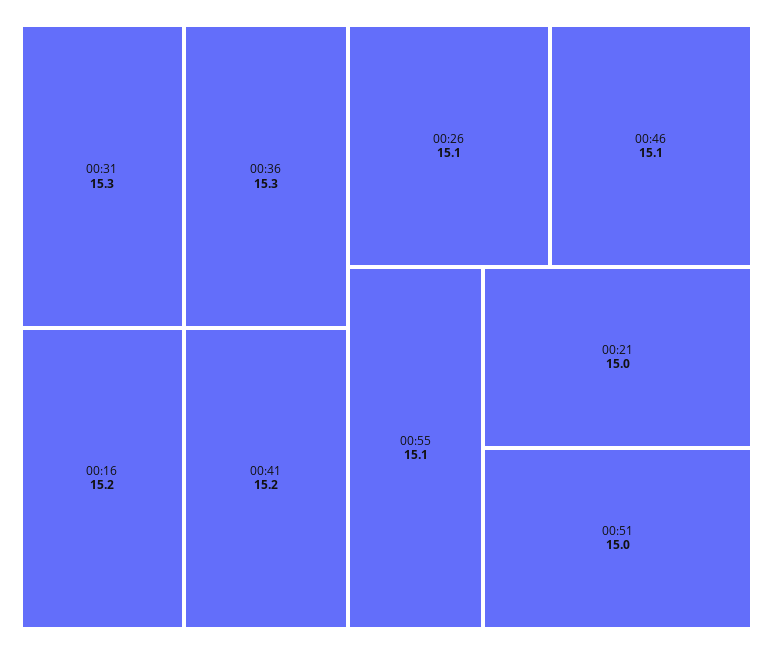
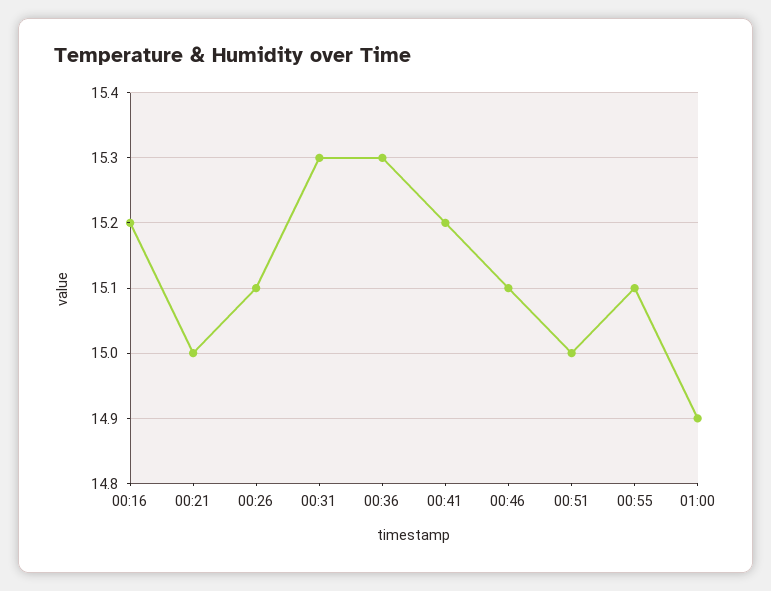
01:00: none -> 14.9

